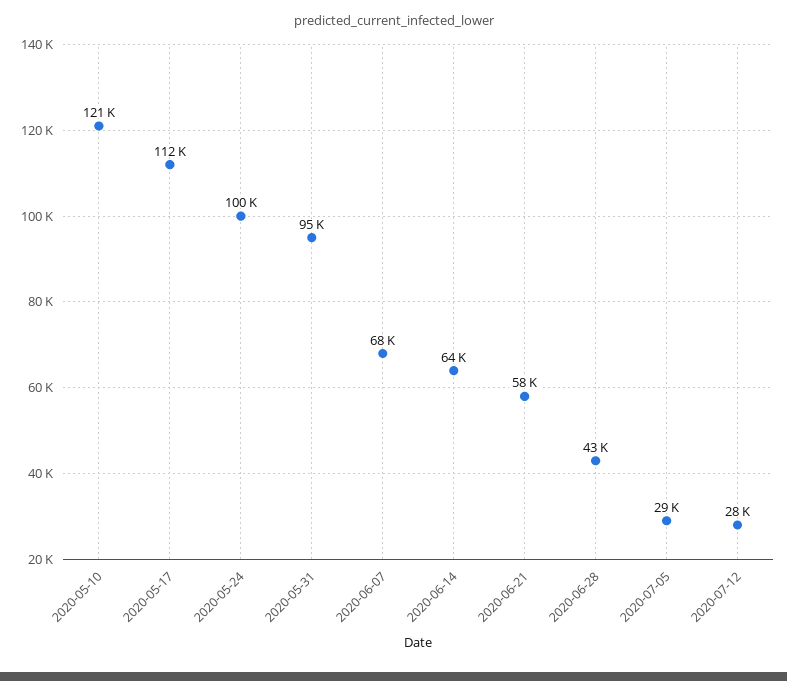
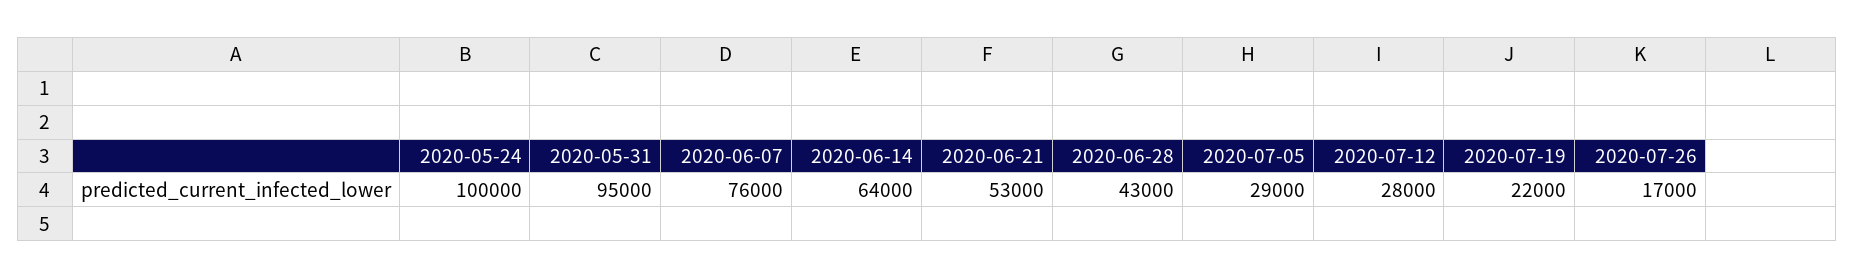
2020-05-10: 121000 -> none
2020-05-17: 112000 -> none
2020-06-07: 68000 -> 76000
2020-06-21: 58000 -> 53000
2020-07-19: none -> 22000
2020-07-26: none -> 17000

